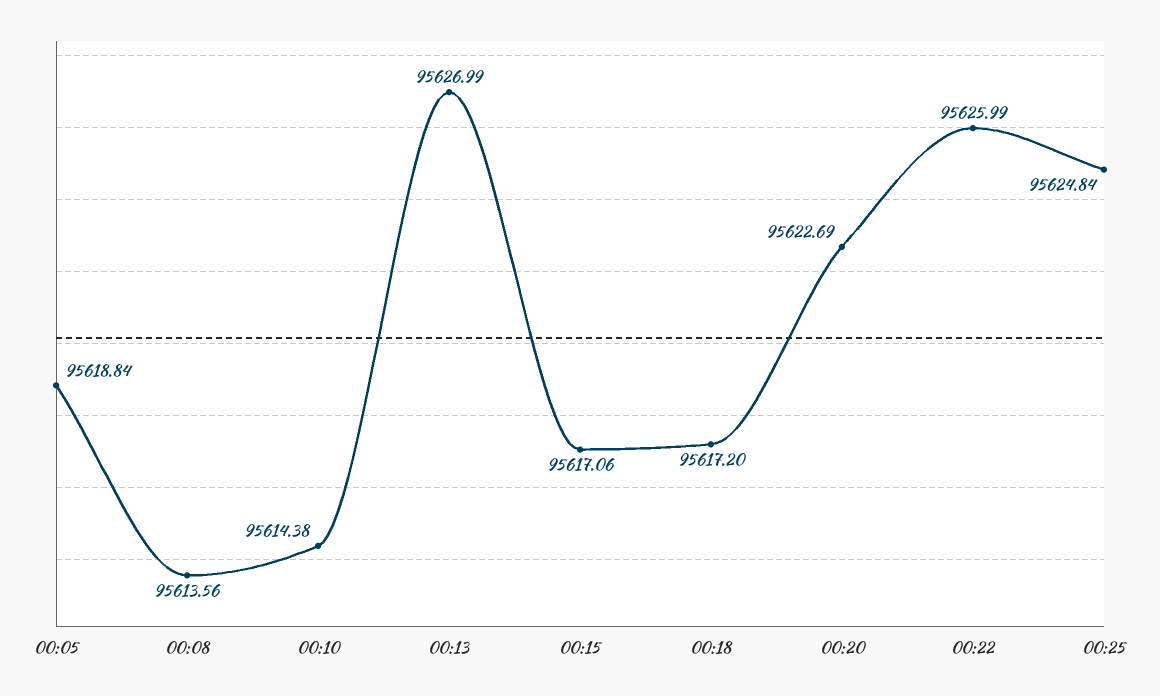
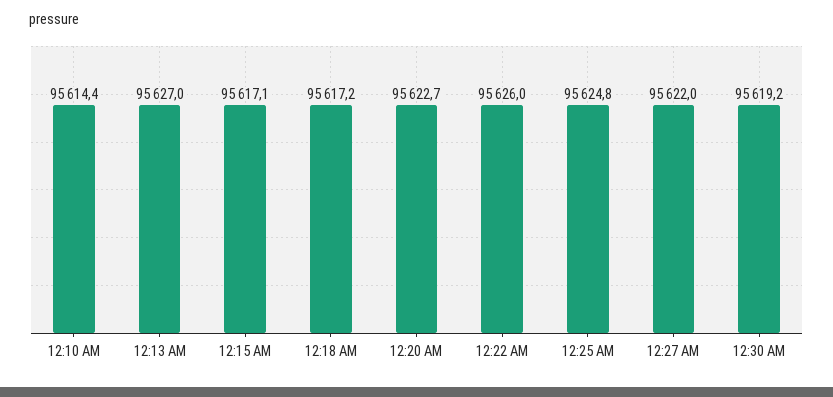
00:05: 95618.84 -> none
00:08: 95613.56 -> none
12:27 AM: none -> 95622
12:30 AM: none -> 95619.2

